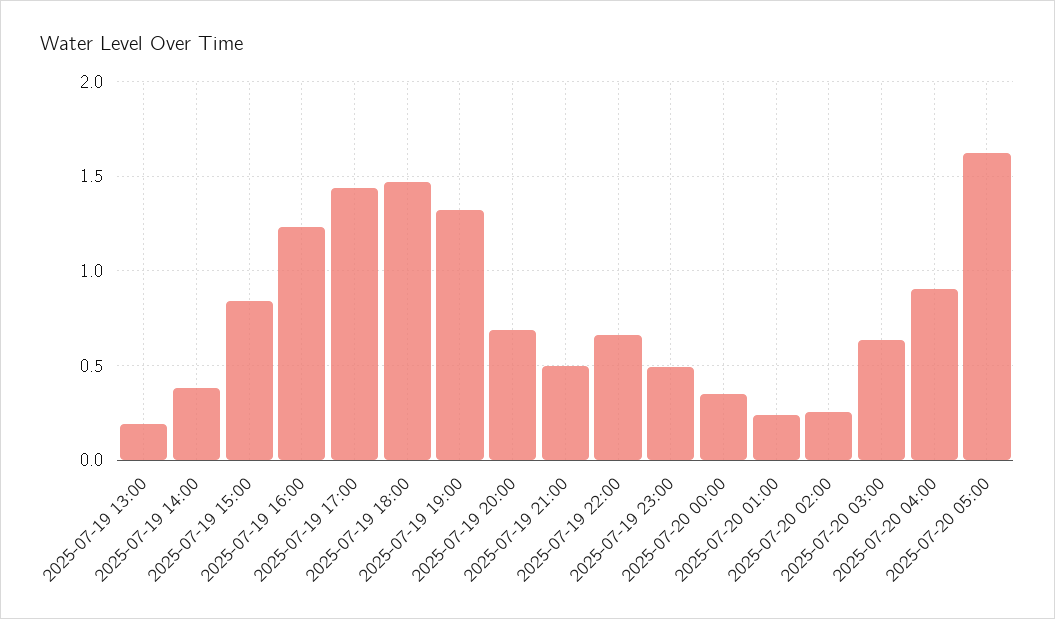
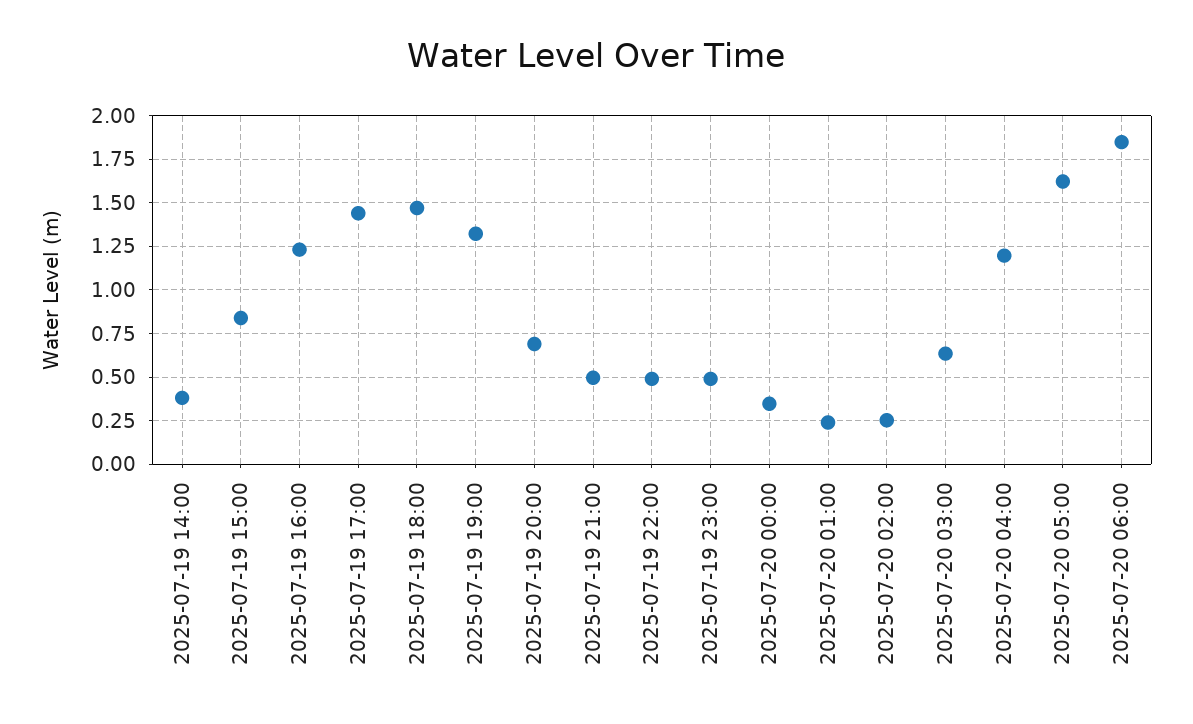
2025-07-19 13:00: 0.2 -> none
2025-07-19 22:00: 0.65 -> 0.5
2025-07-20 04:00: 0.9 -> 1.2
2025-07-20 06:00: none -> 1.85

